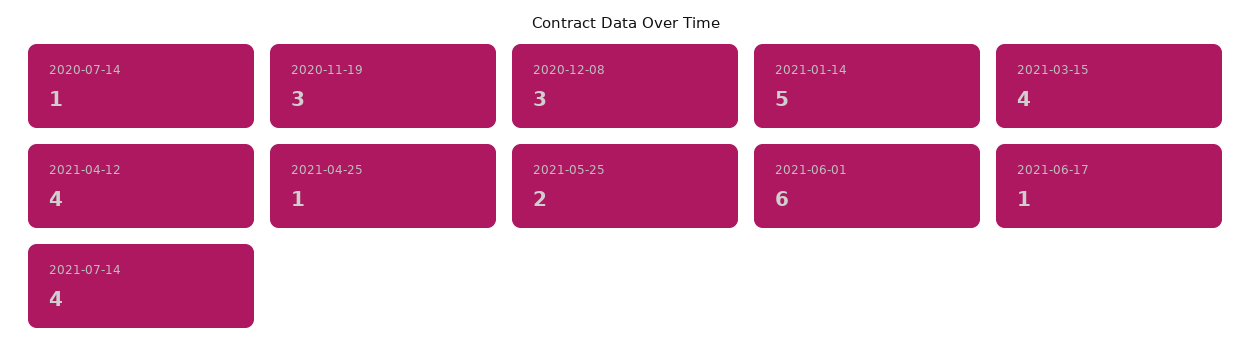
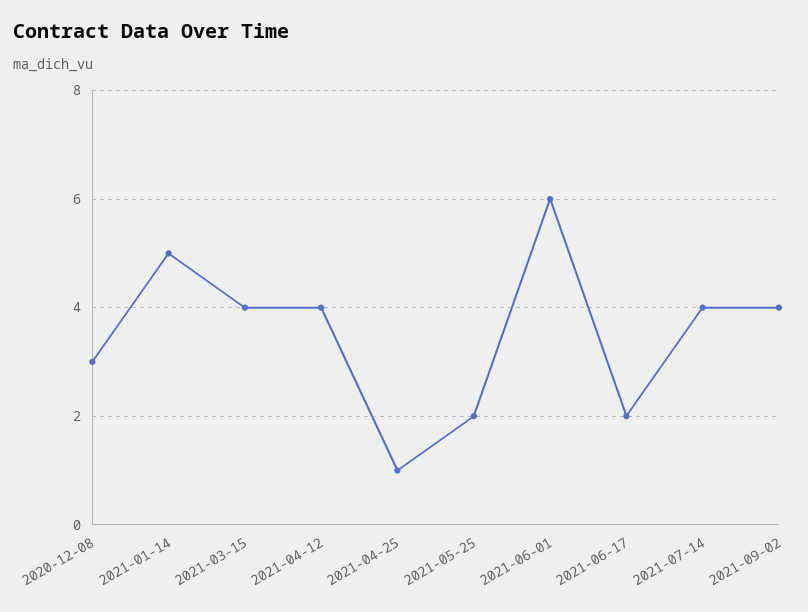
2020-07-14: 1 -> none
2020-11-19: 3 -> none
2021-06-17: 1 -> 2
2021-09-02: none -> 4

